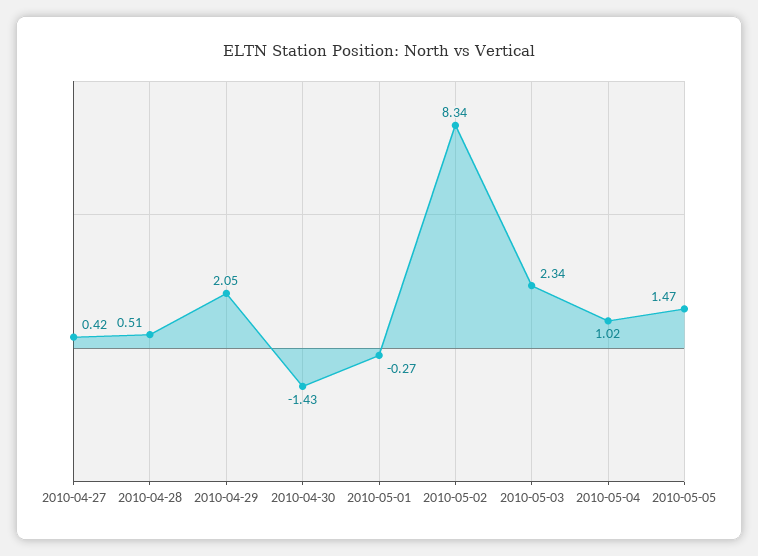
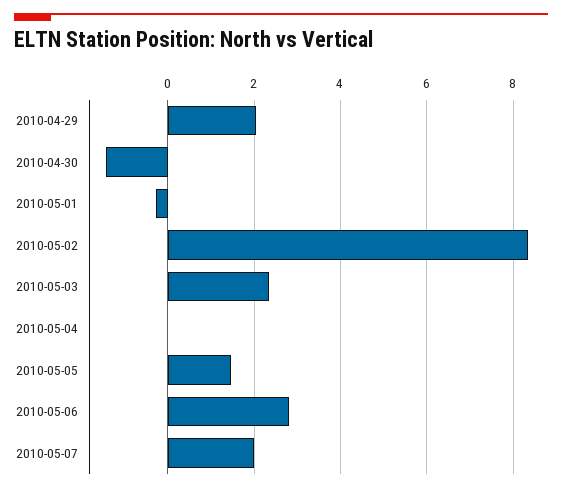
2010-04-27: 0.42 -> none
2010-04-28: 0.51 -> none
2010-05-04: 1.02 -> 0
2010-05-06: none -> 2.8
2010-05-07: none -> 2

